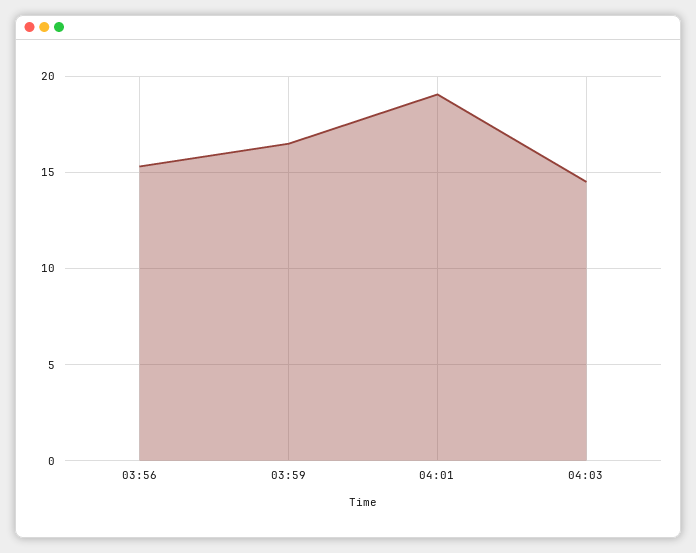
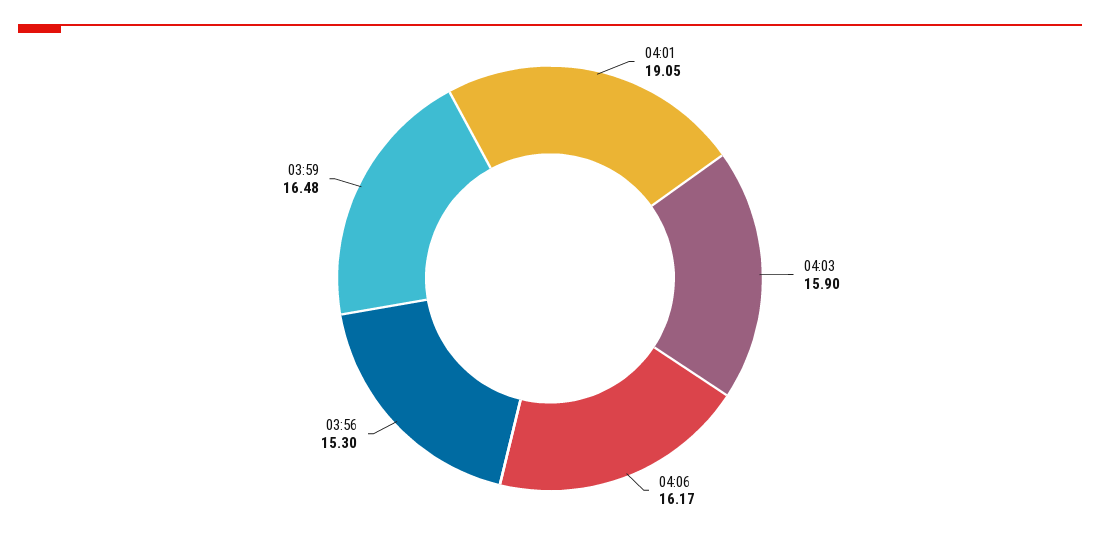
04:03: 14.5 -> 15.9
04:06: none -> 16.17

